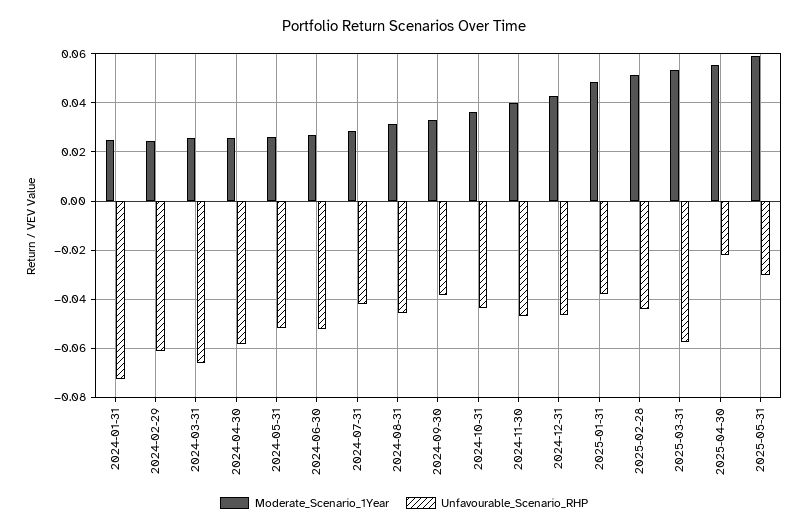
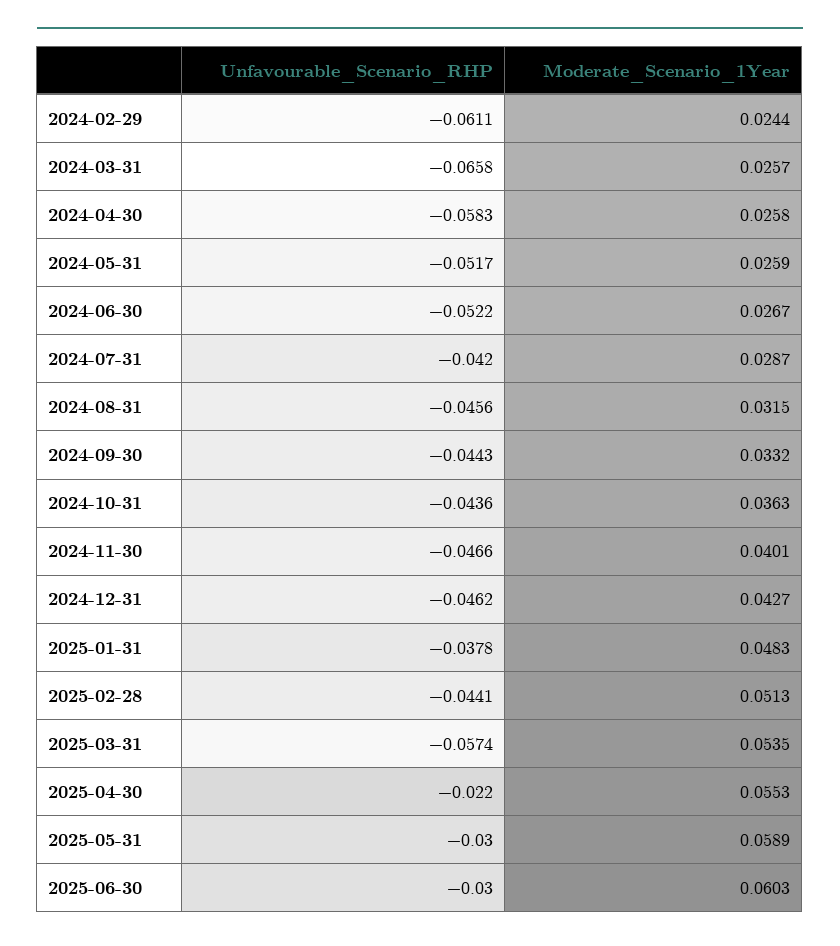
Moderate_Scenario_1Year, 2024-01-31: 0.025 -> none
Unfavourable_Scenario_RHP, 2024-01-31: -0.0725 -> none
Unfavourable_Scenario_RHP, 2024-09-30: -0.0375 -> -0.0443
Unfavourable_Scenario_RHP, 2025-06-30: none -> -0.03
Moderate_Scenario_1Year, 2025-06-30: none -> 0.0603

